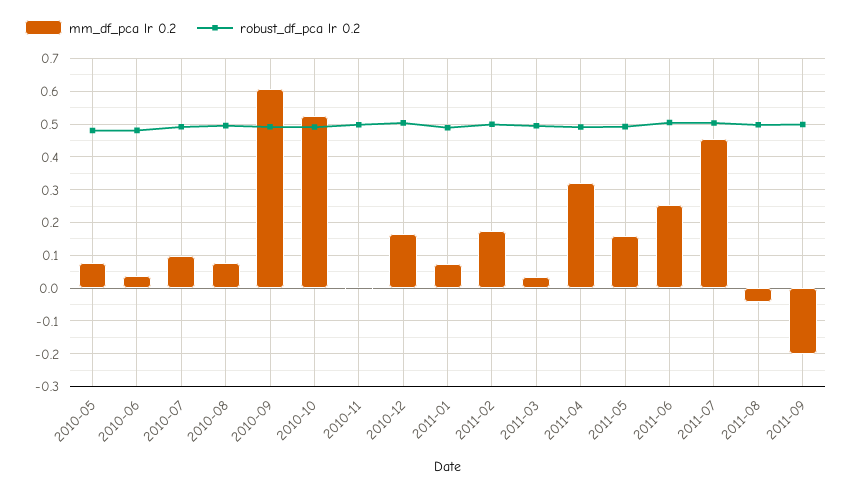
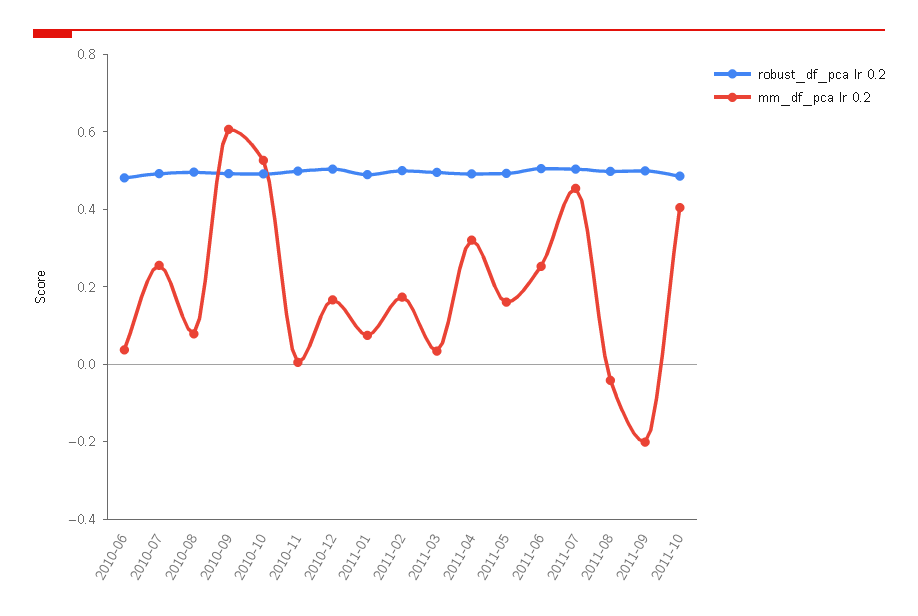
mm_df_pca lr 0.2, 2010-05: 0.08 -> none
robust_df_pca lr 0.2, 2010-05: 0.48 -> none
mm_df_pca lr 0.2, 2010-07: 0.1 -> 0.25
robust_df_pca lr 0.2, 2011-10: none -> 0.5
mm_df_pca lr 0.2, 2011-10: none -> 0.4

